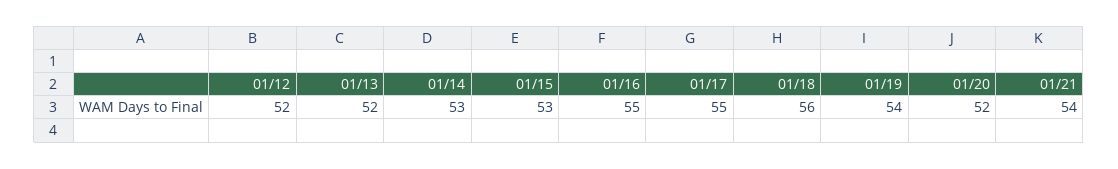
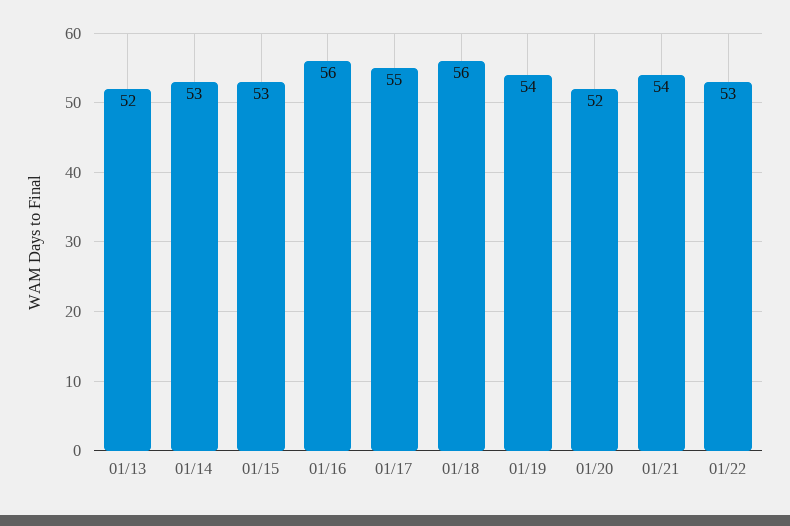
01/12: 52 -> none
01/16: 55 -> 56
01/22: none -> 53

